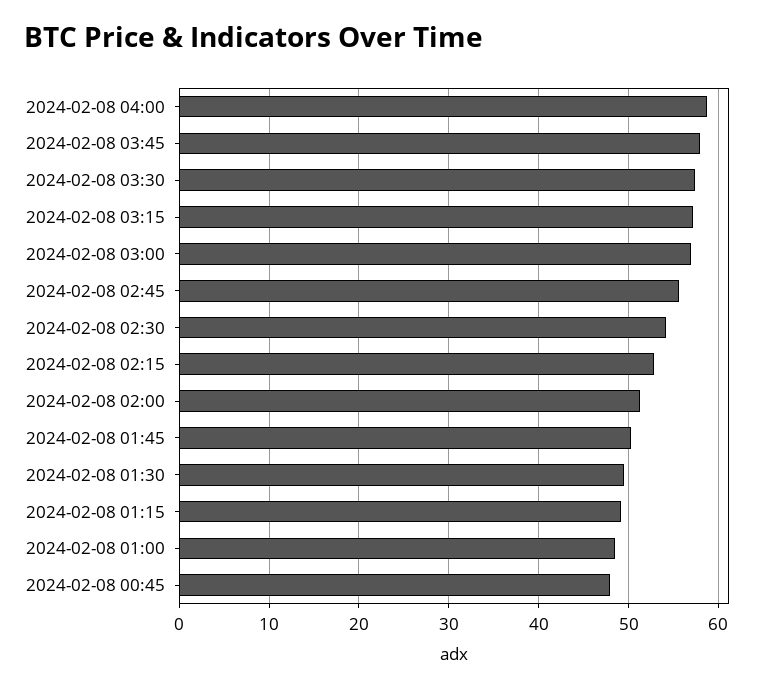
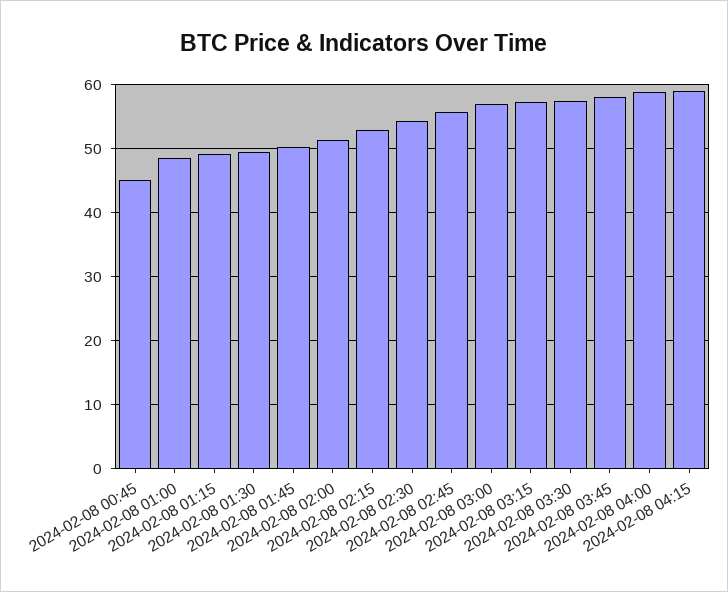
2024-02-08 00:45: 48 -> 45
2024-02-08 04:15: none -> 59

